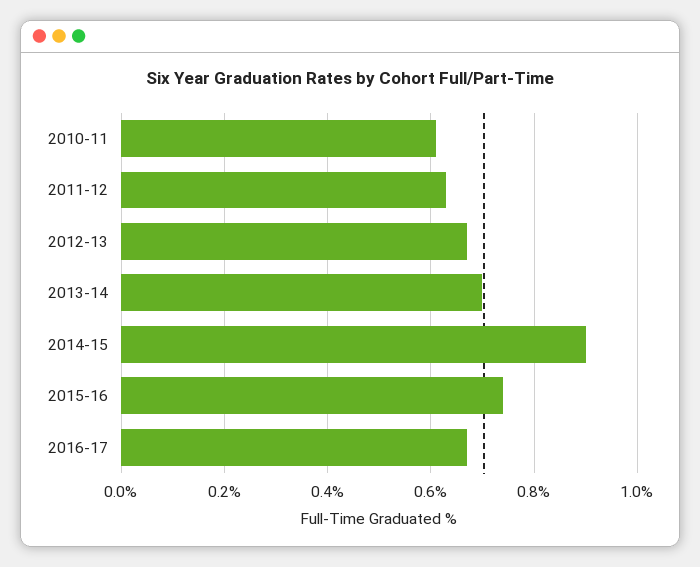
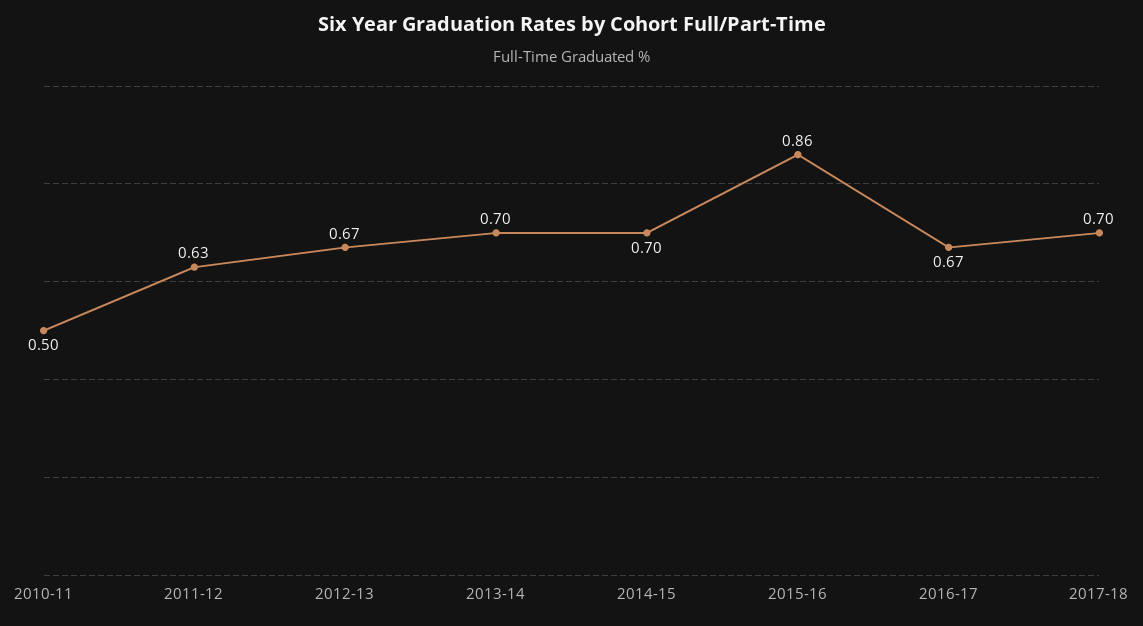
2010-11: 0.6 -> 0.5
2014-15: 0.9 -> 0.7
2015-16: 0.75 -> 0.86
2017-18: none -> 0.7

